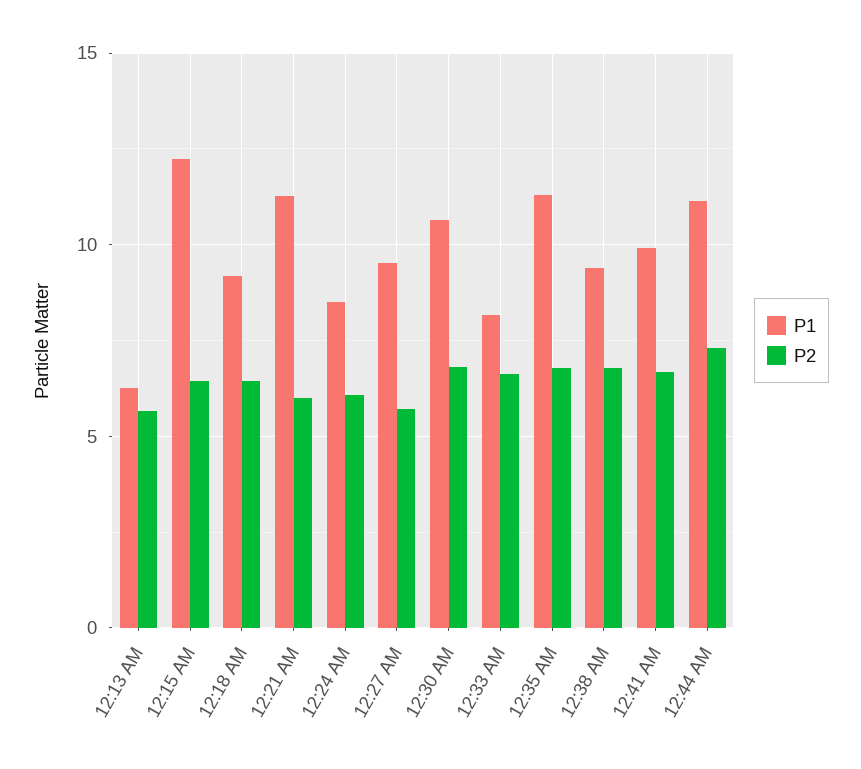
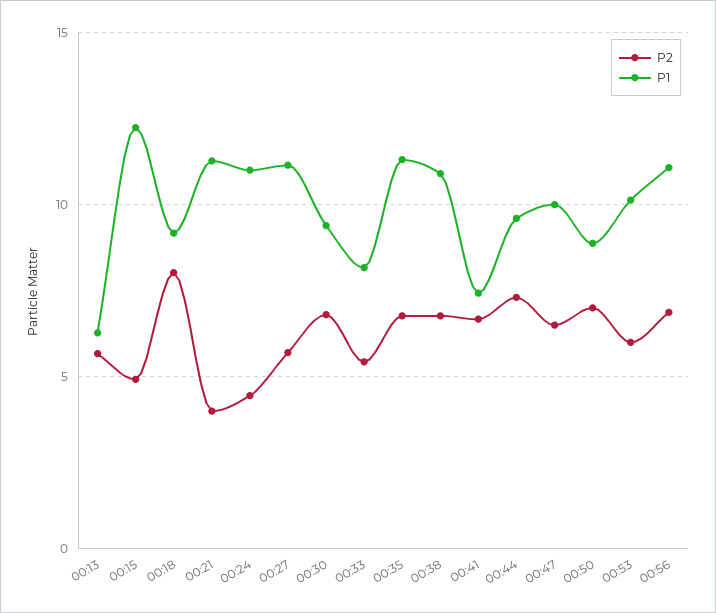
P2, 12:15 AM: 6.5 -> 5
P2, 12:18 AM: 6.5 -> 8
P2, 12:21 AM: 6 -> 4
P1, 12:24 AM: 8.5 -> 11
P2, 12:24 AM: 6 -> 4.5
P1, 12:27 AM: 9.5 -> 11
P1, 12:30 AM: 10.5 -> 9.5
P2, 12:33 AM: 6.5 -> 5.5
P1, 12:38 AM: 9.5 -> 11
P1, 12:41 AM: 10 -> 7.5
P1, 12:44 AM: 11 -> 9.5
P2, 00:47: none -> 6.5
P1, 00:47: none -> 10
P2, 00:50: none -> 7
P1, 00:50: none -> 9
P2, 00:53: none -> 6
P1, 00:53: none -> 10
P2, 00:56: none -> 7
P1, 00:56: none -> 11

